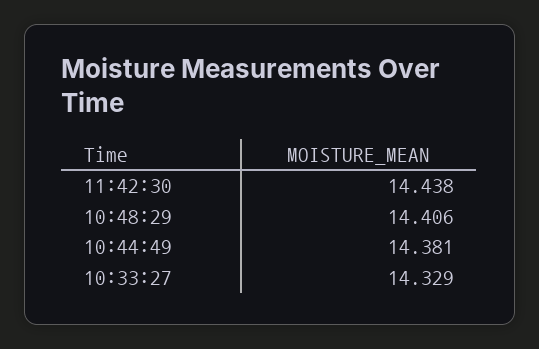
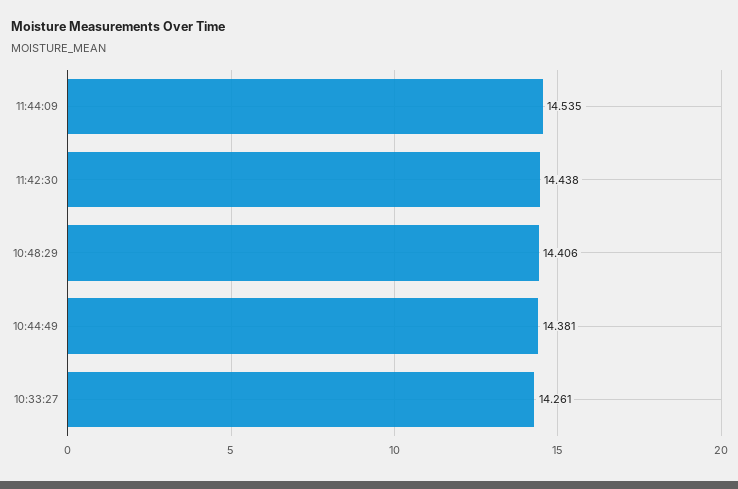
10:33:27: 14.329 -> 14.261
11:44:09: none -> 14.535

